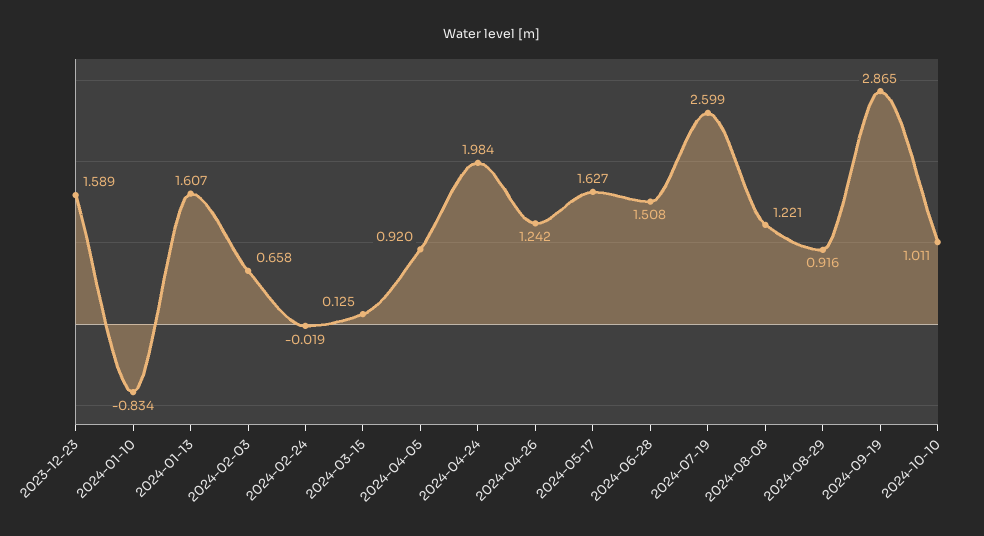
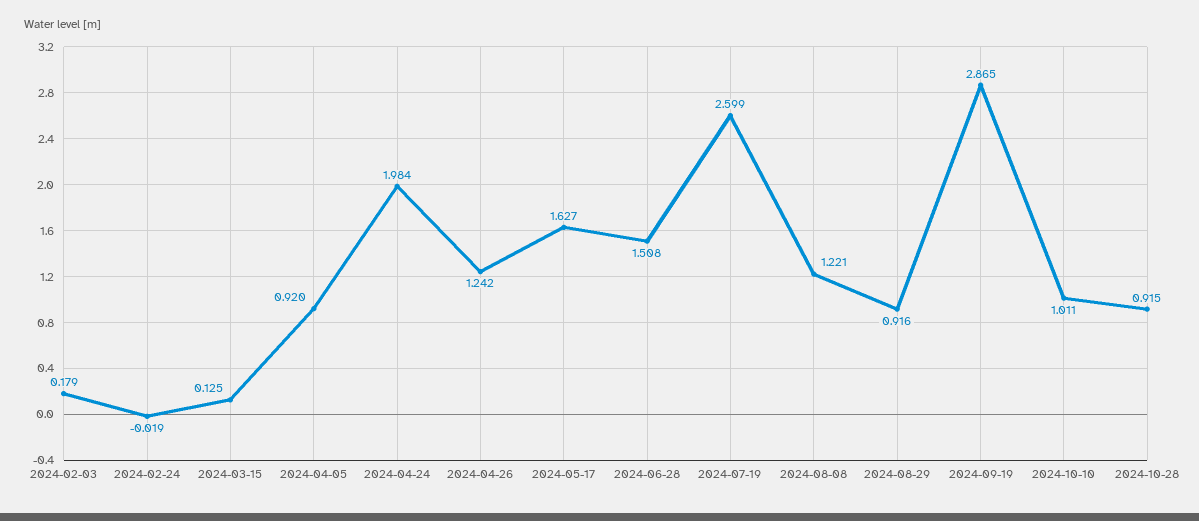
2023-12-23: 1.589 -> none
2024-01-10: -0.834 -> none
2024-01-13: 1.607 -> none
2024-02-03: 0.658 -> 0.179
2024-10-28: none -> 0.915

